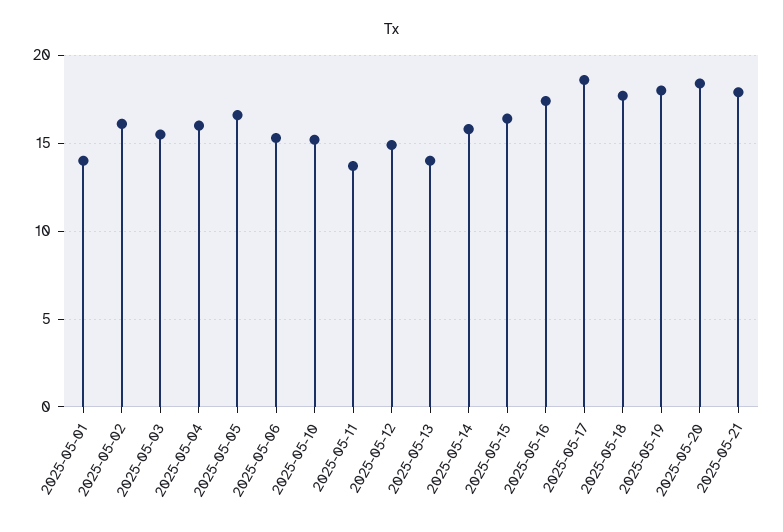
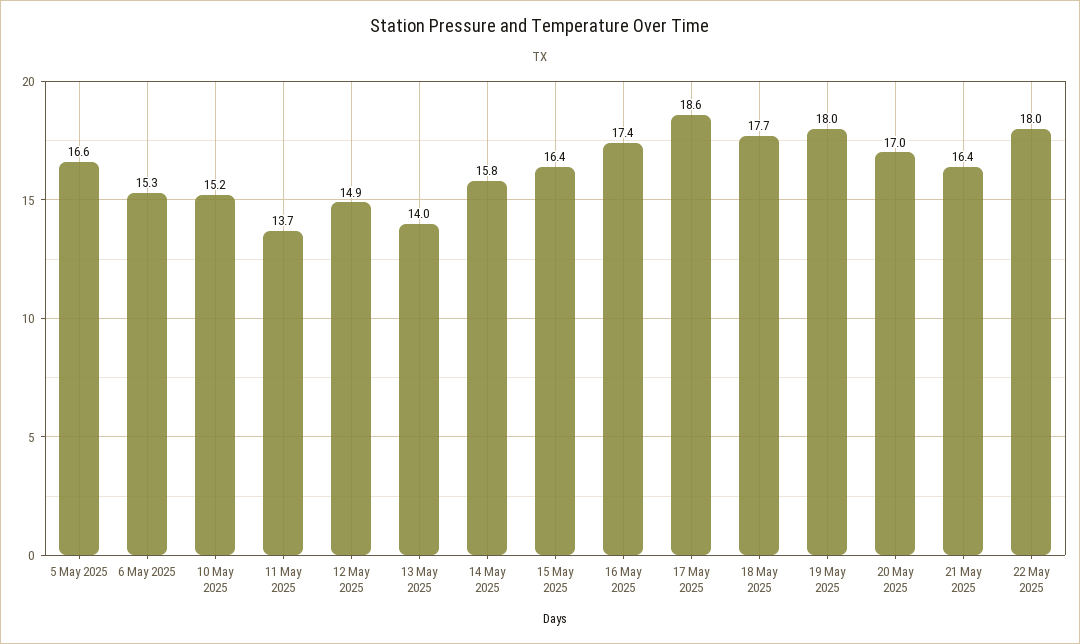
2025-05-01: 14 -> none
2025-05-02: 16 -> none
2025-05-03: 15.5 -> none
2025-05-04: 16 -> none
2025-05-20: 18.5 -> 17
2025-05-21: 18 -> 16.4
22 May 2025: none -> 18

